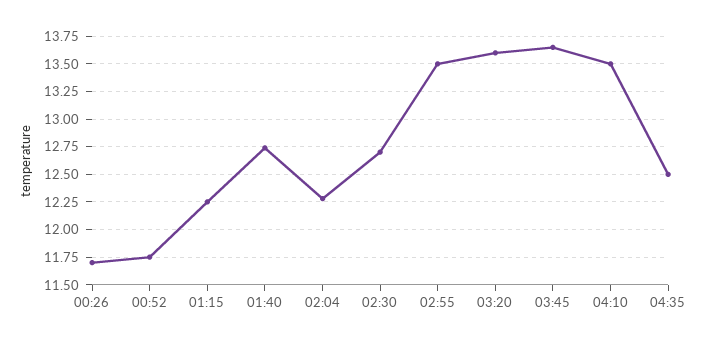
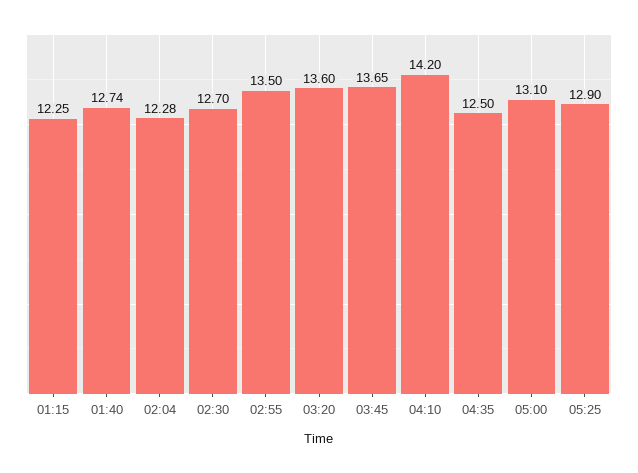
00:26: 11.75 -> none
00:52: 11.75 -> none
04:10: 13.5 -> 14.2
05:00: none -> 13.1
05:25: none -> 12.9

